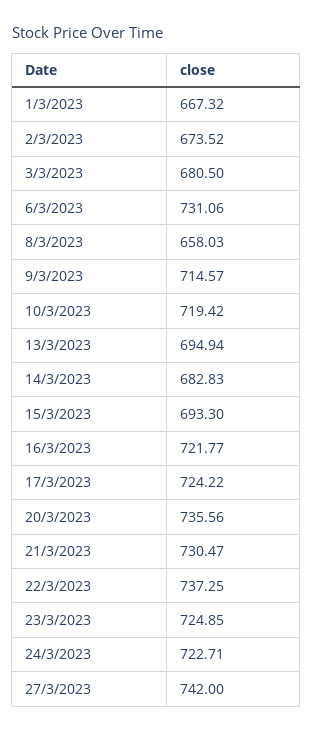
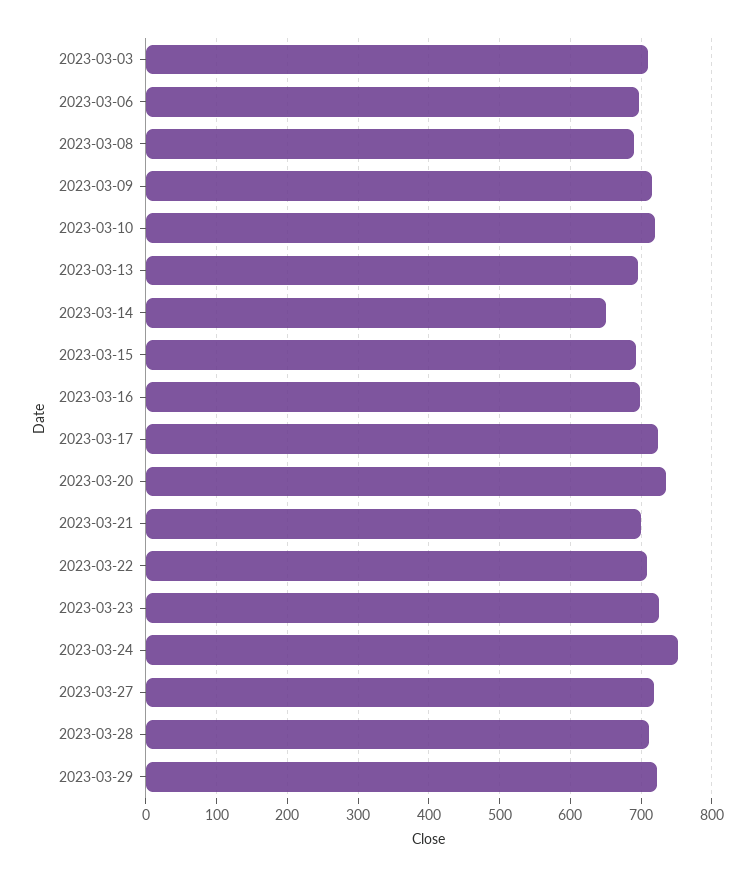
1/3/2023: 667.32 -> none
2/3/2023: 673.52 -> none
3/3/2023: 680.5 -> 710
6/3/2023: 731.06 -> 700
8/3/2023: 658.03 -> 690
14/3/2023: 682.83 -> 650
16/3/2023: 721.77 -> 700
21/3/2023: 730.47 -> 700
22/3/2023: 737.25 -> 710
24/3/2023: 722.71 -> 750
27/3/2023: 742 -> 720
2023-03-28: none -> 710
2023-03-29: none -> 720

